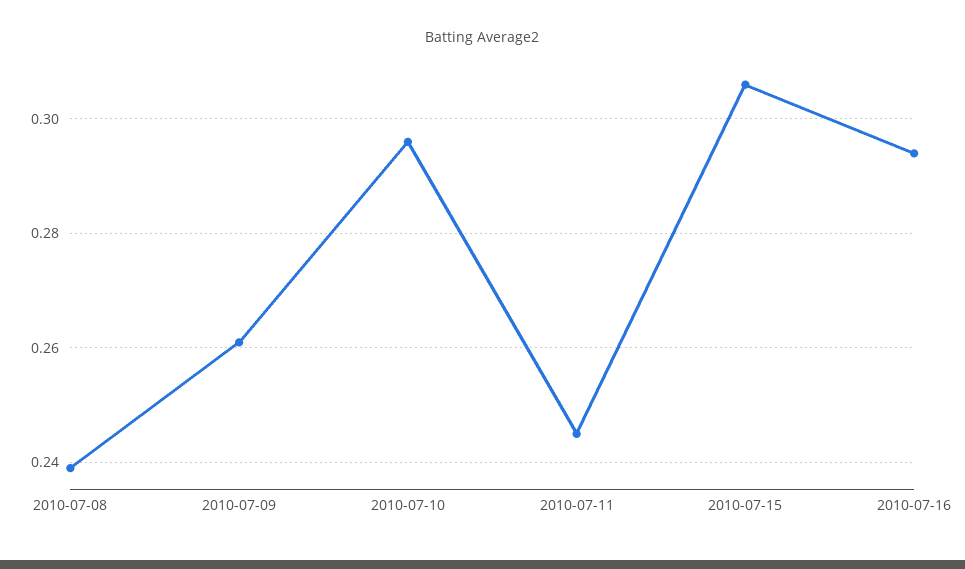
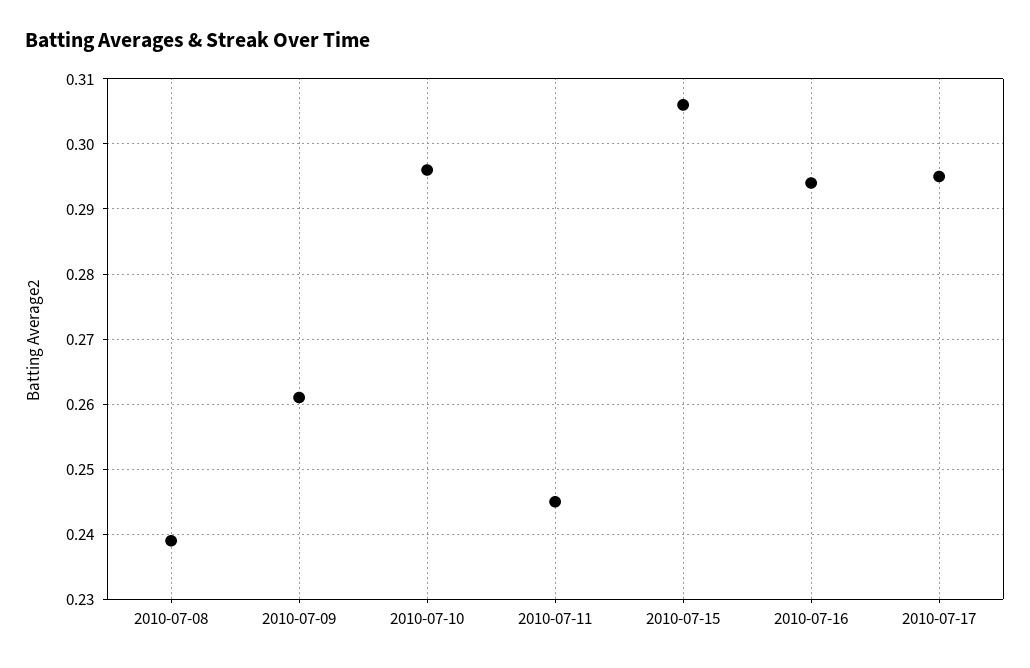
2010-07-17: none -> 0.295

